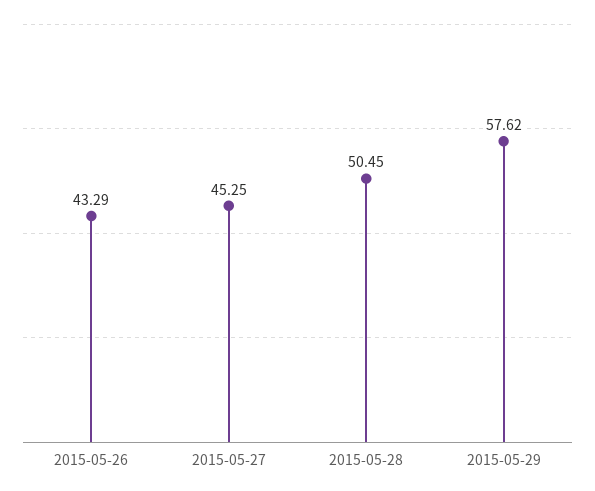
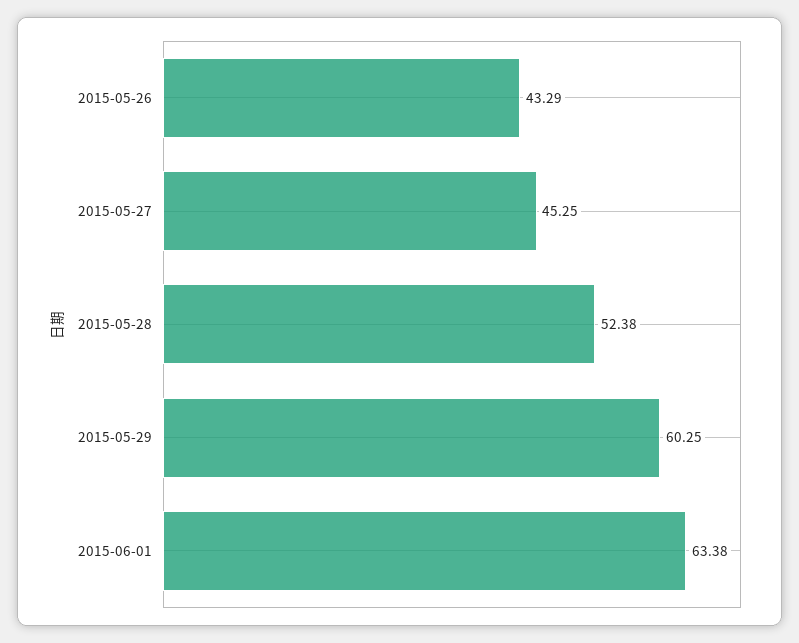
2015-05-28: 50.45 -> 52.38
2015-05-29: 57.62 -> 60.25
2015-06-01: none -> 63.38

